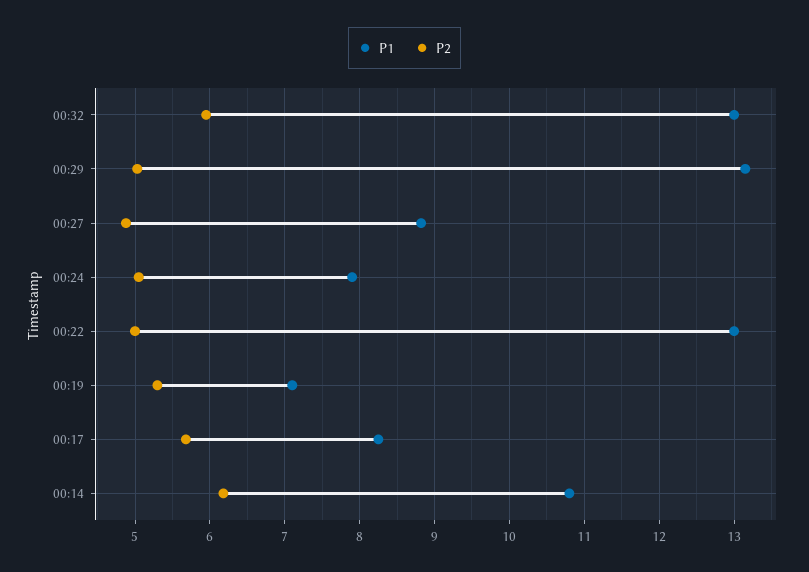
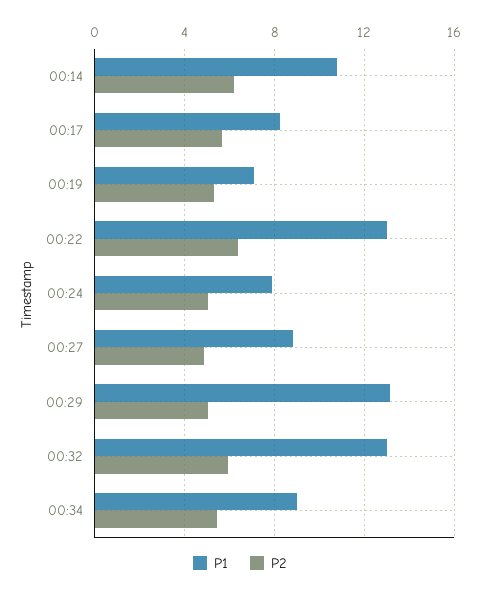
P2, 00:22: 5 -> 6.5
P1, 00:34: none -> 9
P2, 00:34: none -> 5.5

